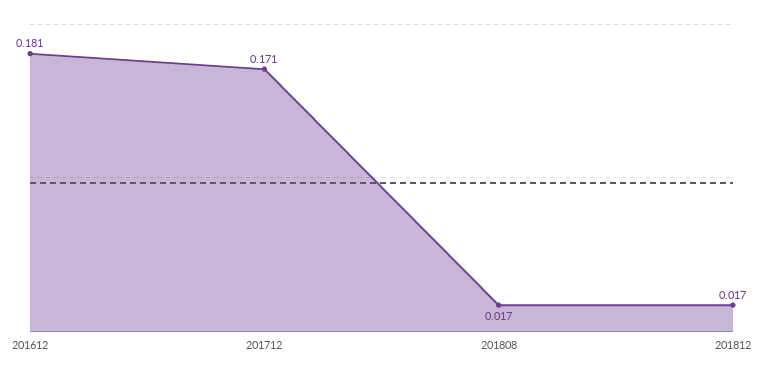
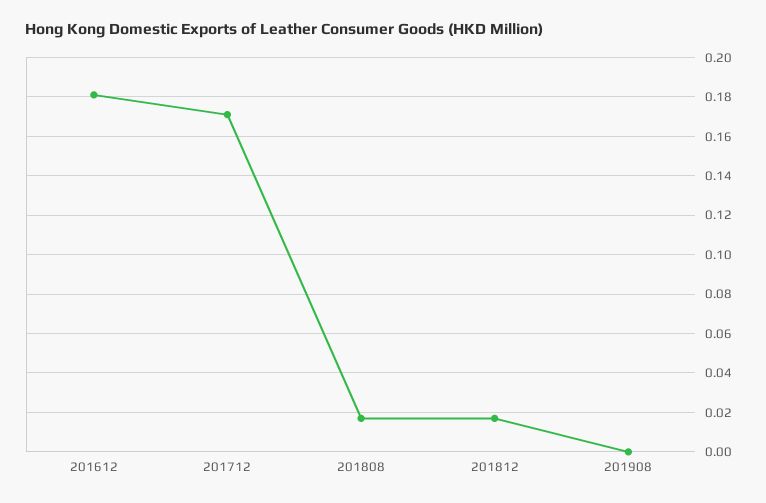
201908: none -> 0

